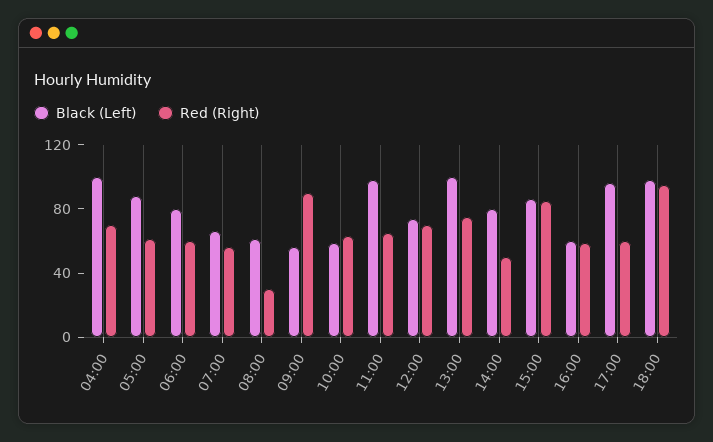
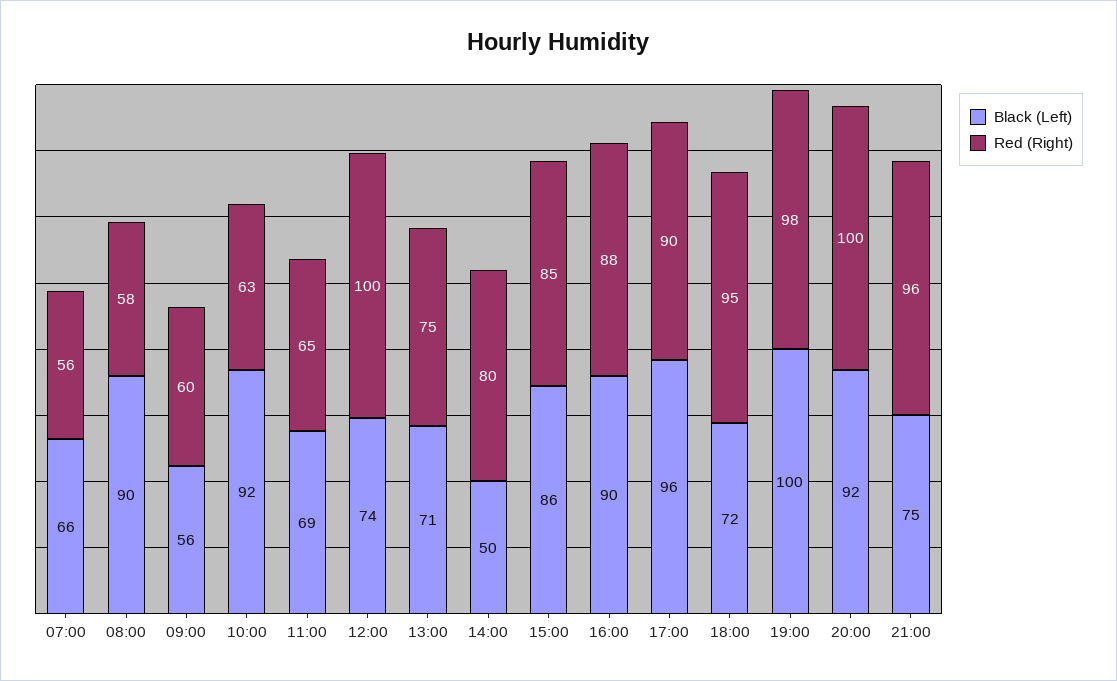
Black (Left), 04:00: 100 -> none
Red (Right), 04:00: 70 -> none
Black (Left), 05:00: 90 -> none
Red (Right), 05:00: 60 -> none
Black (Left), 06:00: 80 -> none
Red (Right), 06:00: 60 -> none
Black (Left), 08:00: 60 -> 90
Red (Right), 08:00: 30 -> 58
Red (Right), 09:00: 90 -> 60
Black (Left), 10:00: 60 -> 92
Black (Left), 11:00: 100 -> 69
Red (Right), 12:00: 70 -> 100
Black (Left), 13:00: 100 -> 71
Black (Left), 14:00: 80 -> 50
Red (Right), 14:00: 50 -> 80
Black (Left), 16:00: 60 -> 90
Red (Right), 16:00: 60 -> 88
Red (Right), 17:00: 60 -> 90
Black (Left), 18:00: 100 -> 72
Black (Left), 19:00: none -> 100
Red (Right), 19:00: none -> 98
Black (Left), 20:00: none -> 92
Red (Right), 20:00: none -> 100
Black (Left), 21:00: none -> 75
Red (Right), 21:00: none -> 96

